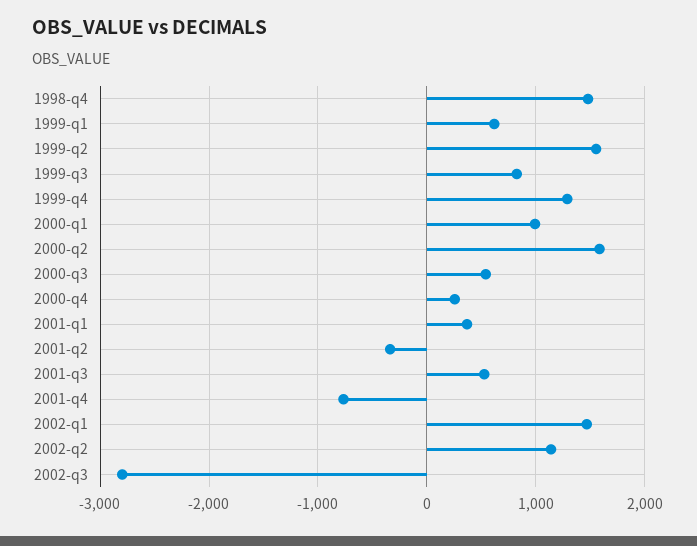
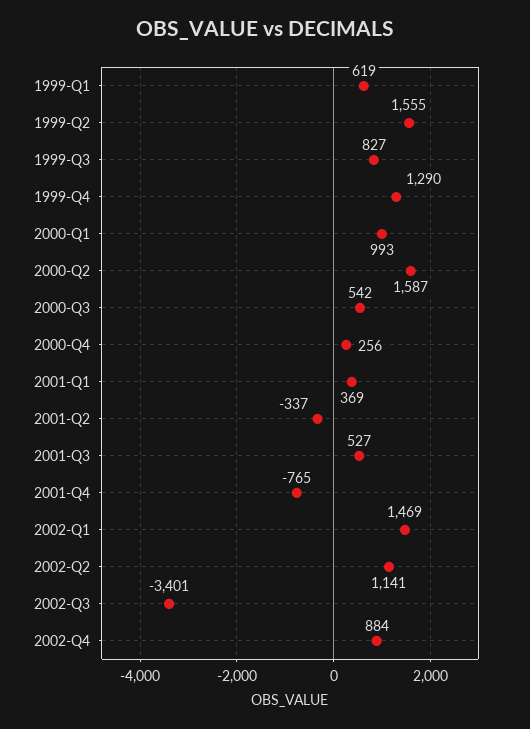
1998-q4: 1500 -> none
2002-q3: -2800 -> -3401
2002-Q4: none -> 884

